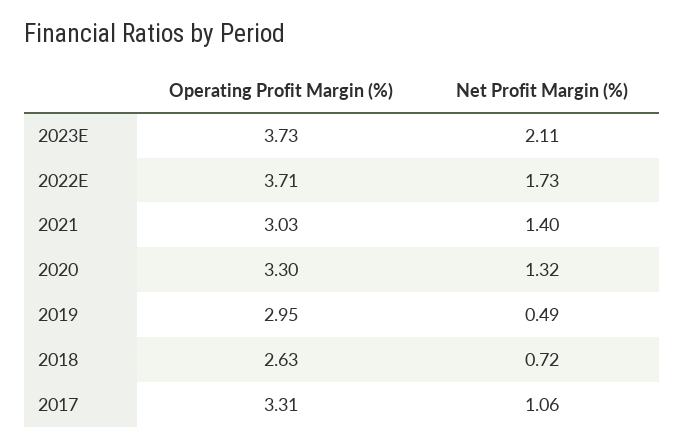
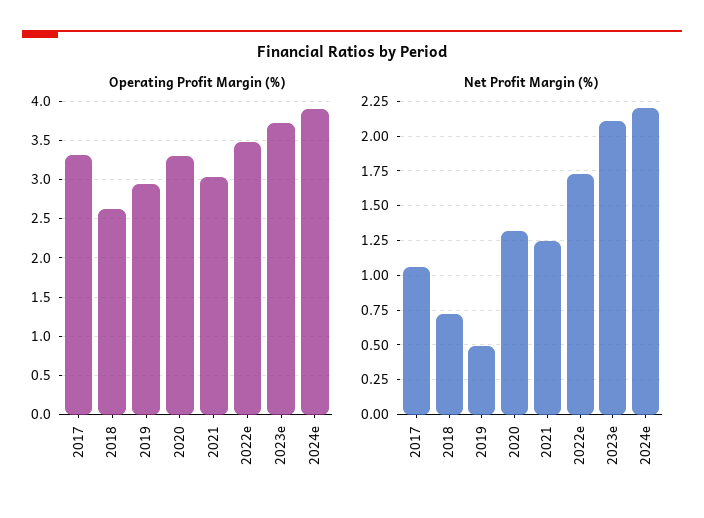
Operating Profit Margin (%), 2022E: 3.71 -> 3.5
Net Profit Margin (%), 2021: 1.4 -> 1.25
Operating Profit Margin (%), 2024e: none -> 3.9
Net Profit Margin (%), 2024e: none -> 2.2

